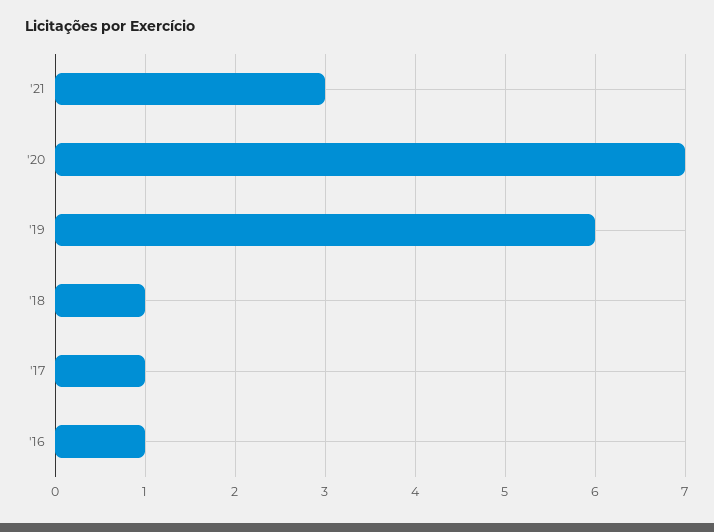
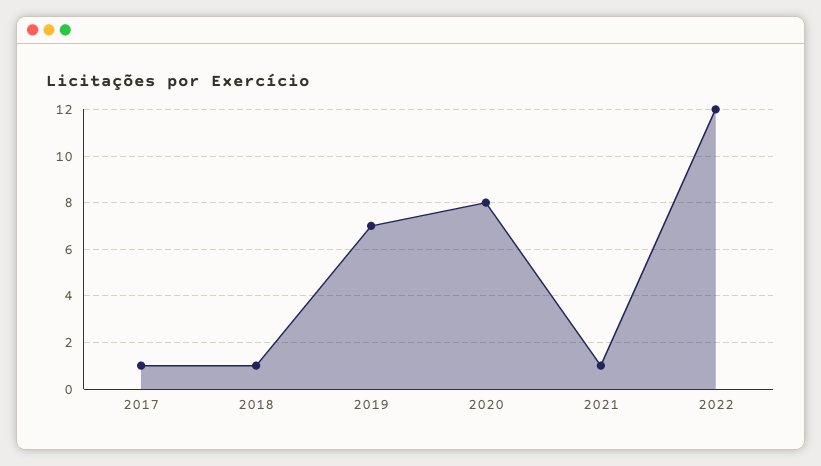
'21: 3 -> 1
'20: 7 -> 8
'19: 6 -> 7
'16: 1 -> none
2022: none -> 12

